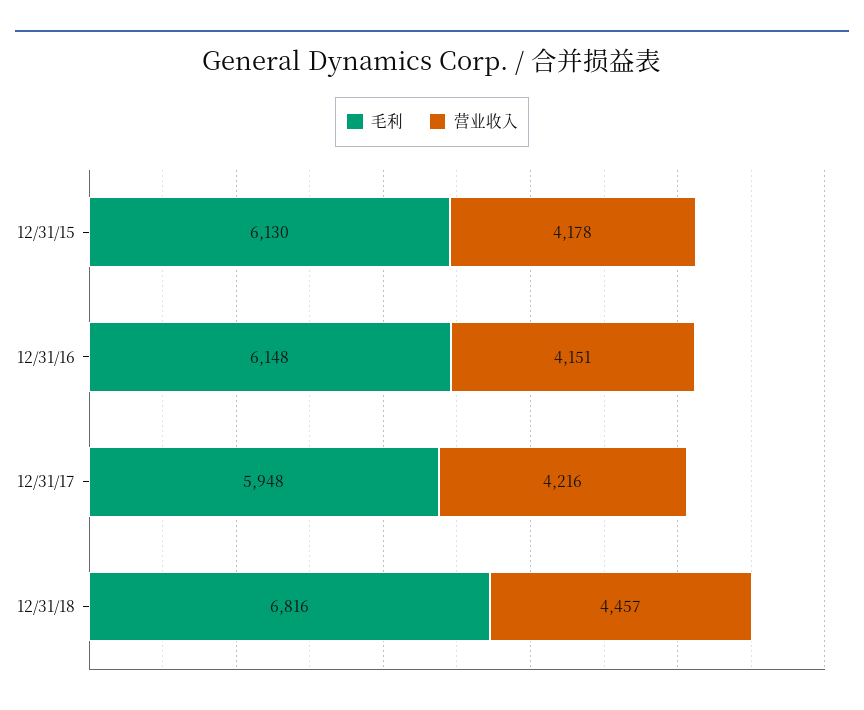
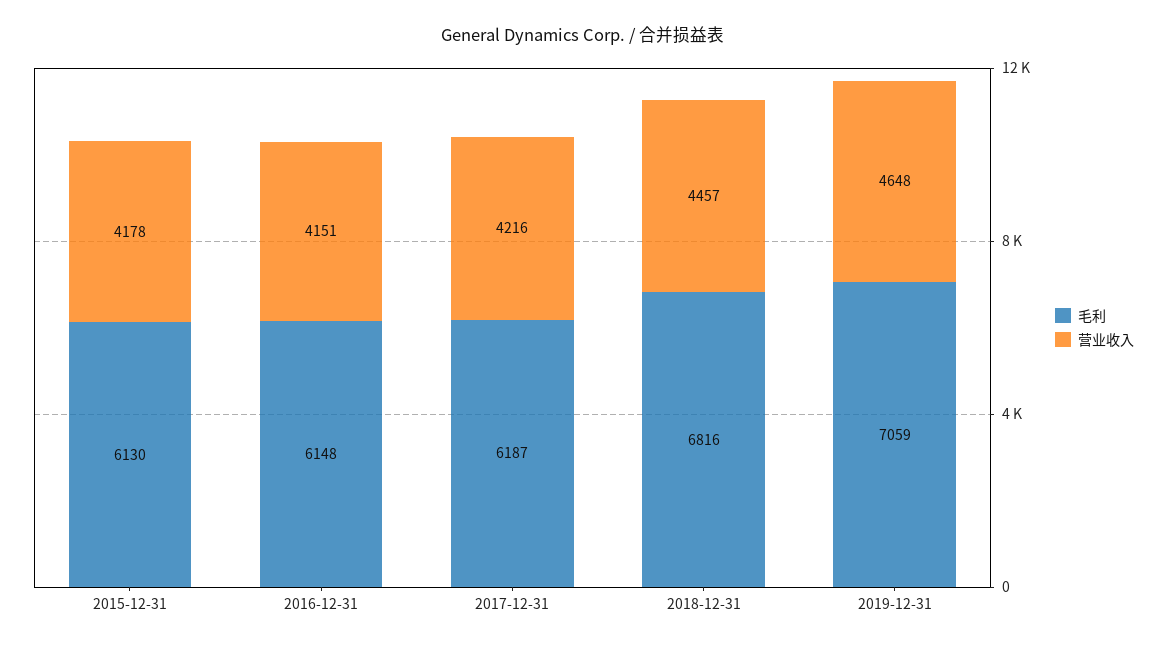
毛利, 12/31/17: 5948 -> 6187
毛利, 2019-12-31: none -> 7059
营业收入, 2019-12-31: none -> 4648

